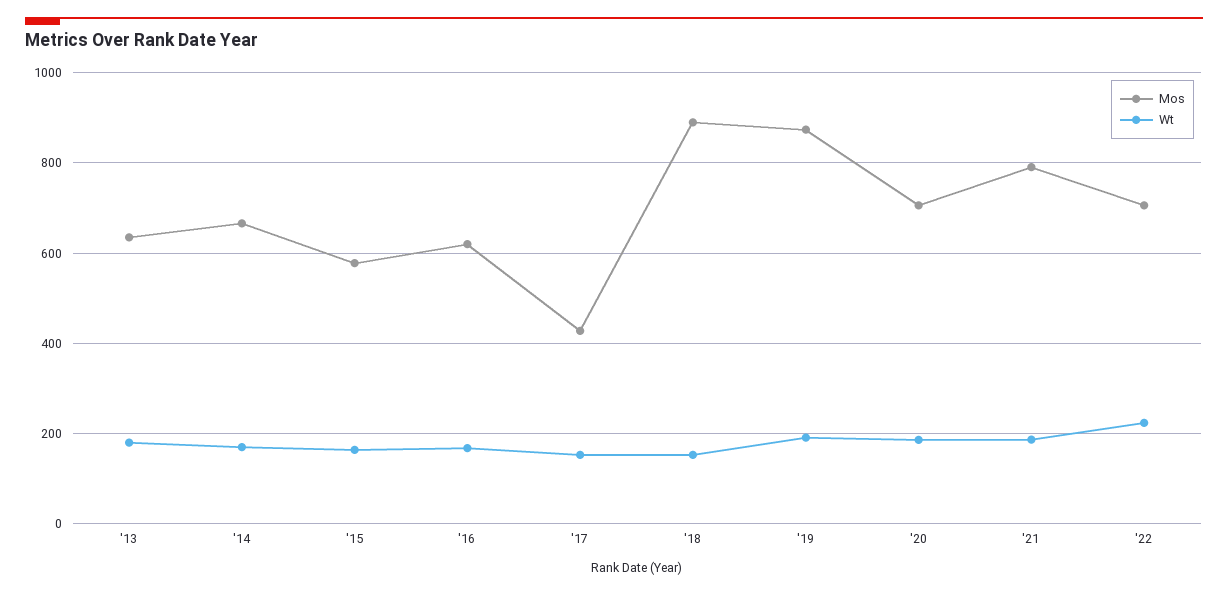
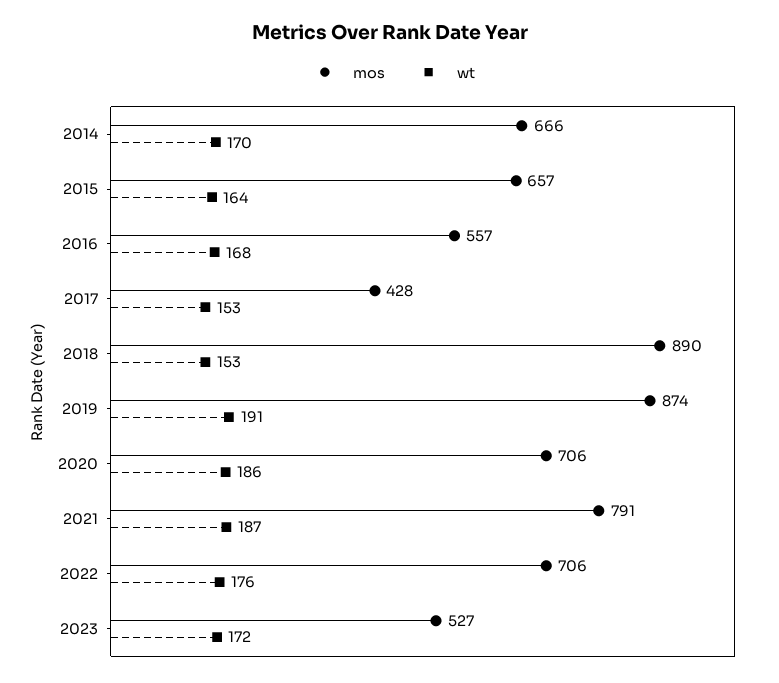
Mos, '13: 640 -> none
Wt, '13: 180 -> none
Mos, '15: 580 -> 657
Mos, '16: 620 -> 557
Wt, '22: 220 -> 176
Mos, 2023: none -> 527
Wt, 2023: none -> 172

